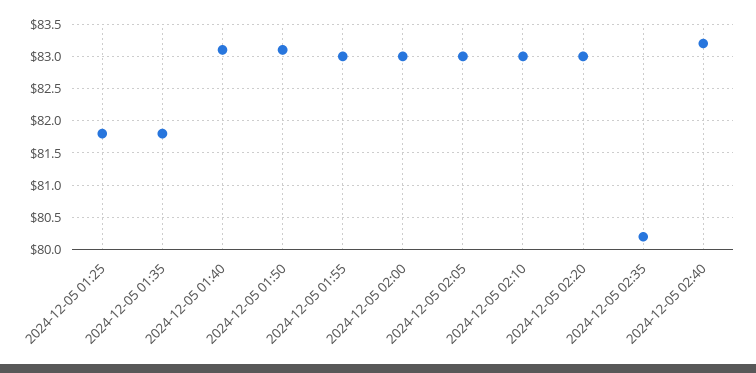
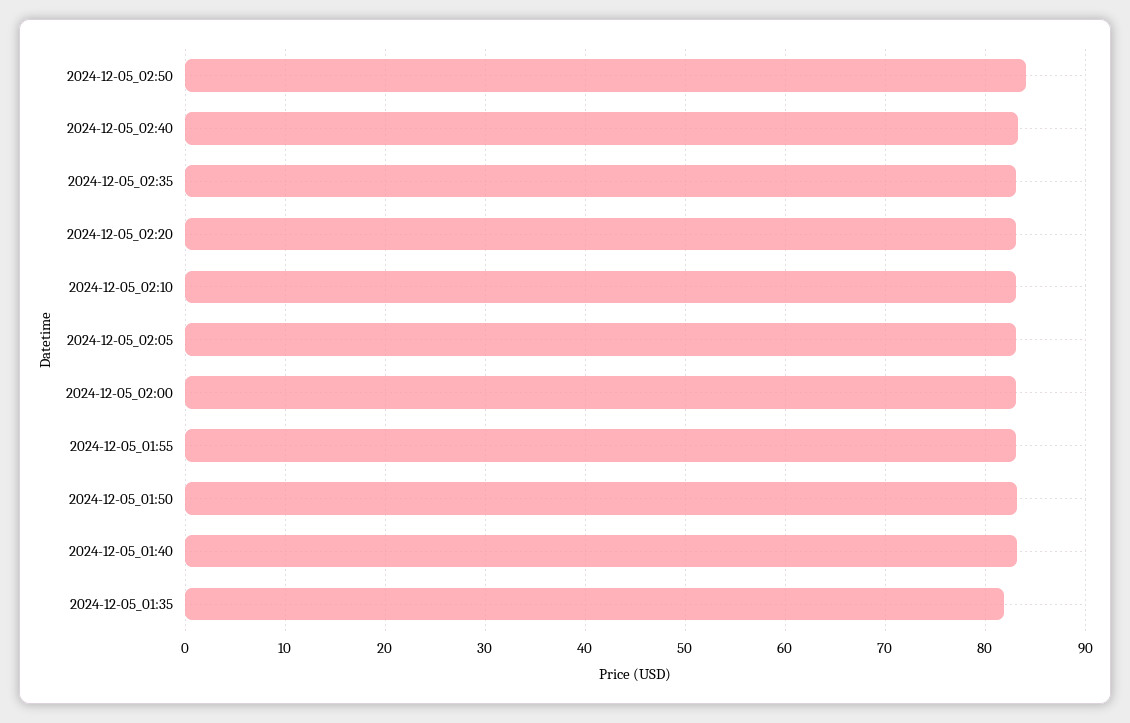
2024-12-05 01:25: 81.8 -> none
2024-12-05 02:35: 80.2 -> 83
2024-12-05_02:50: none -> 84

